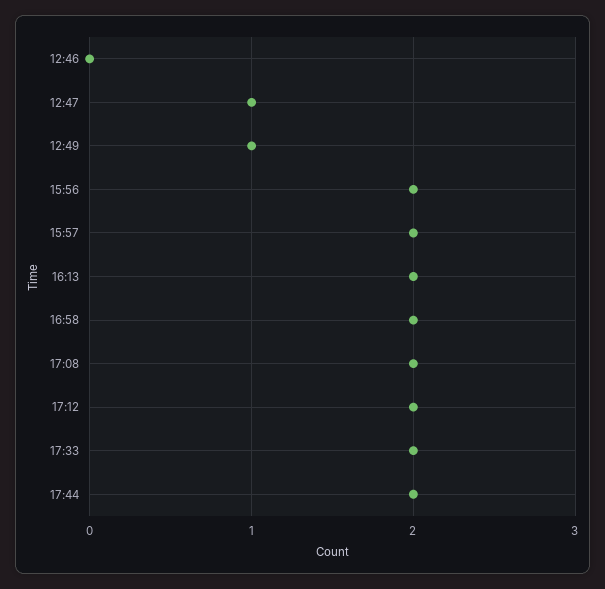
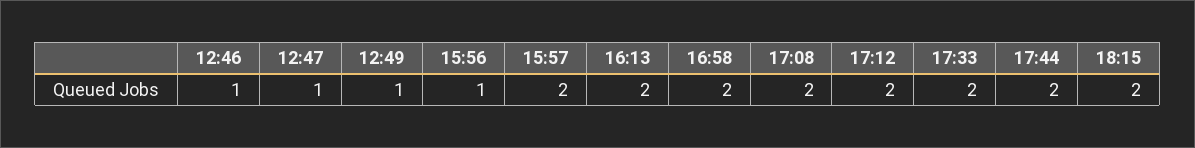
12:46: 0 -> 1
15:56: 2 -> 1
18:15: none -> 2

